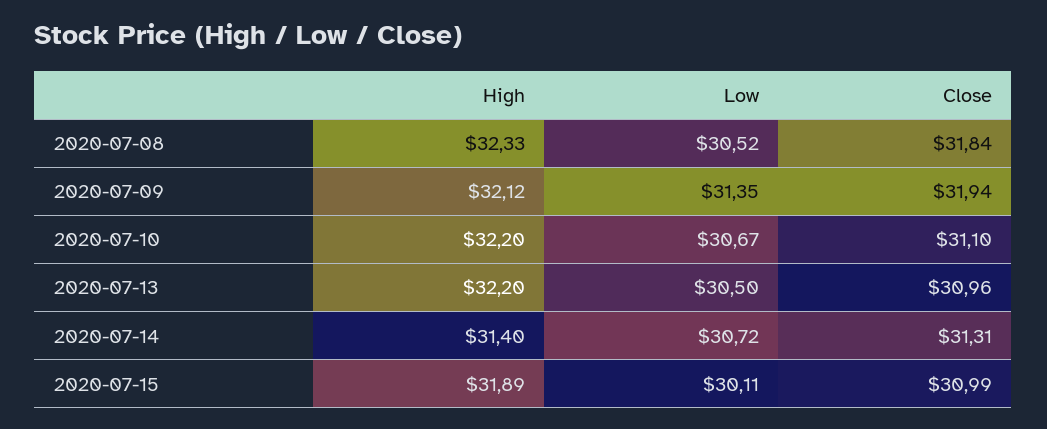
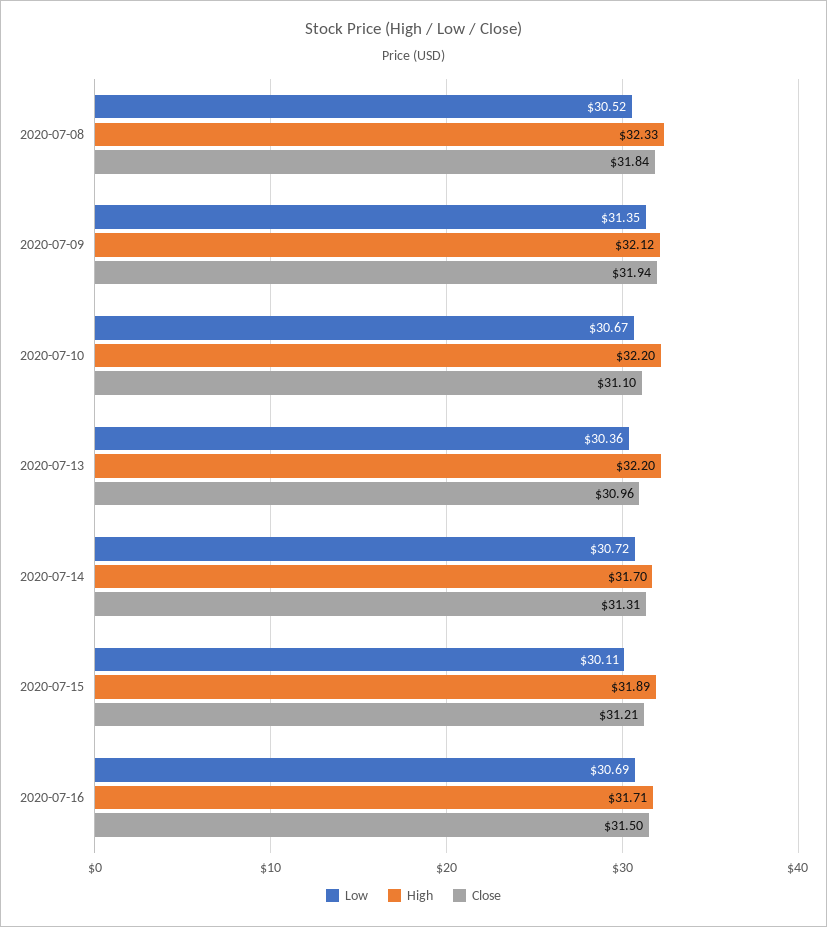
Low, 2020-07-13: 30.5 -> 30.36
High, 2020-07-14: 31.4 -> 31.7
Close, 2020-07-15: 30.99 -> 31.21
Low, 2020-07-16: none -> 30.69
High, 2020-07-16: none -> 31.71
Close, 2020-07-16: none -> 31.5

